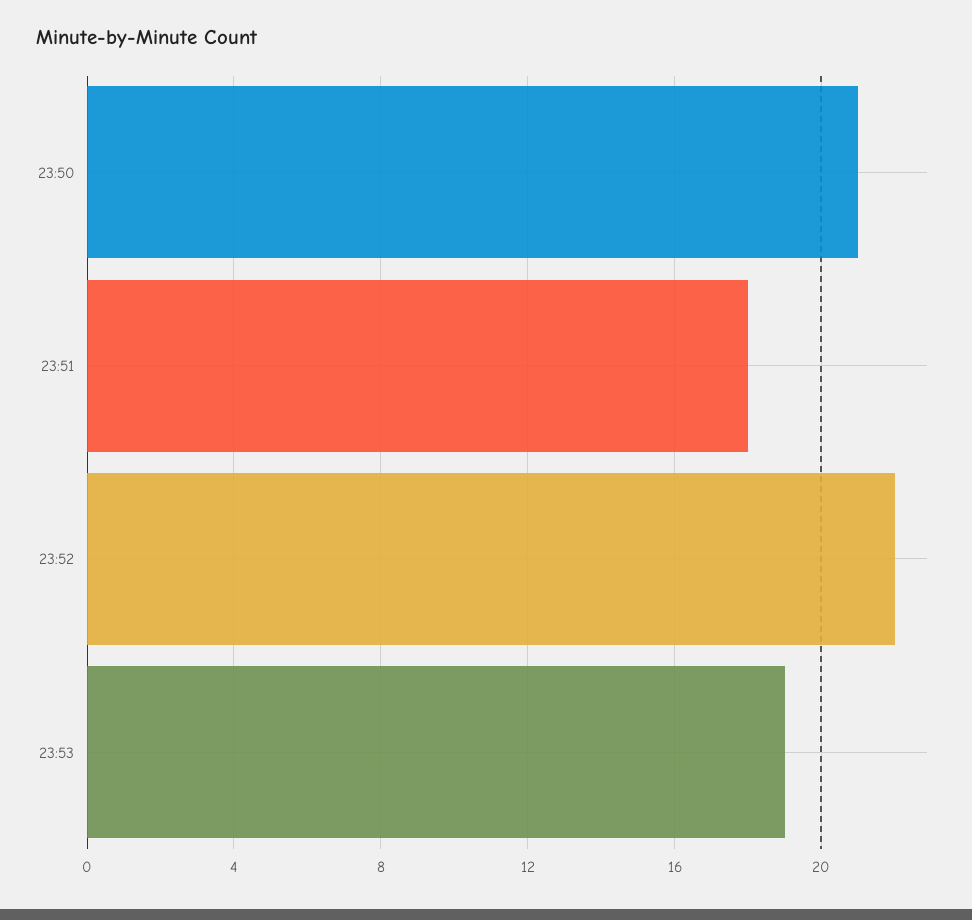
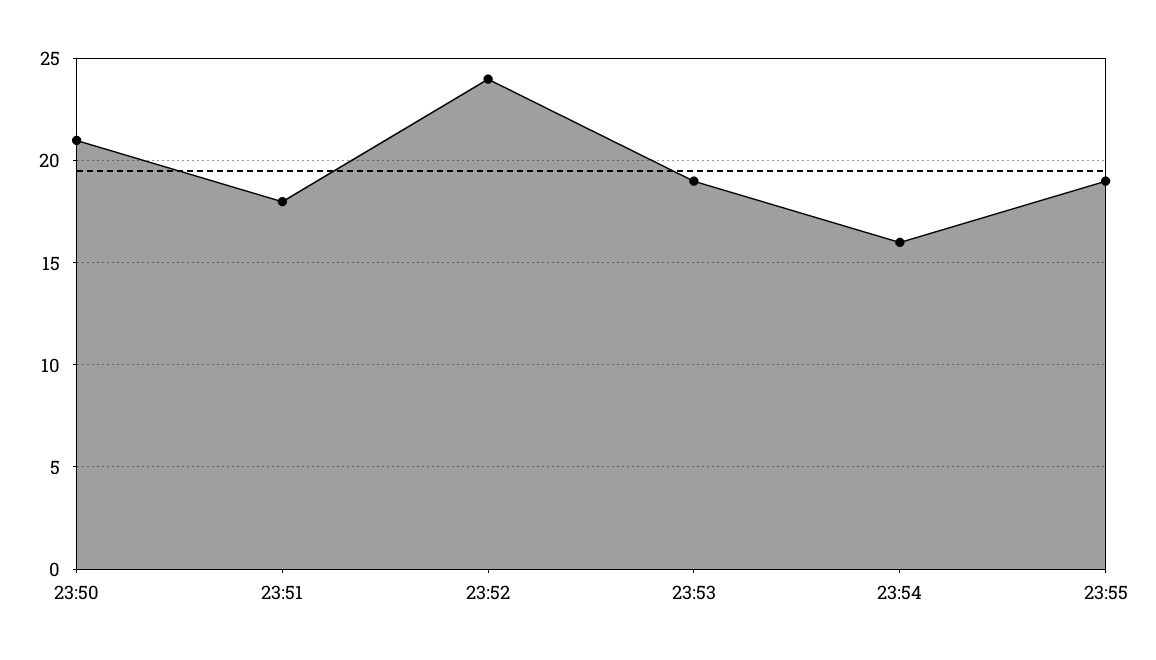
23:52: 22 -> 24
23:54: none -> 16
23:55: none -> 19

